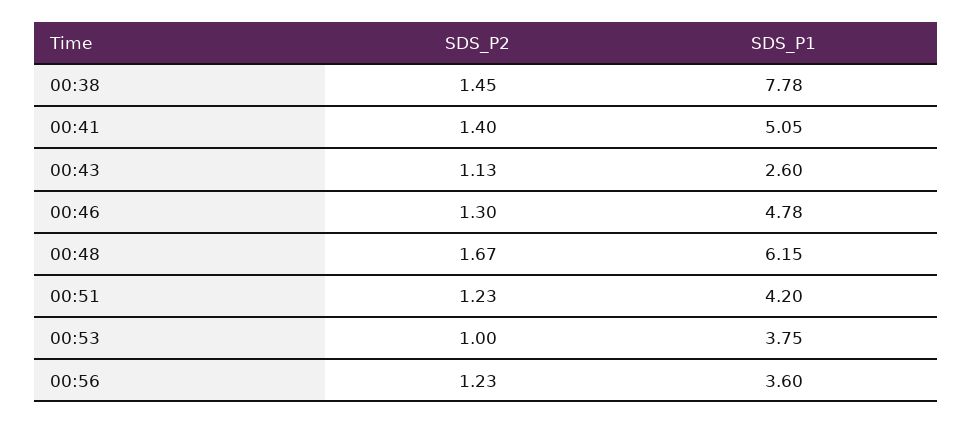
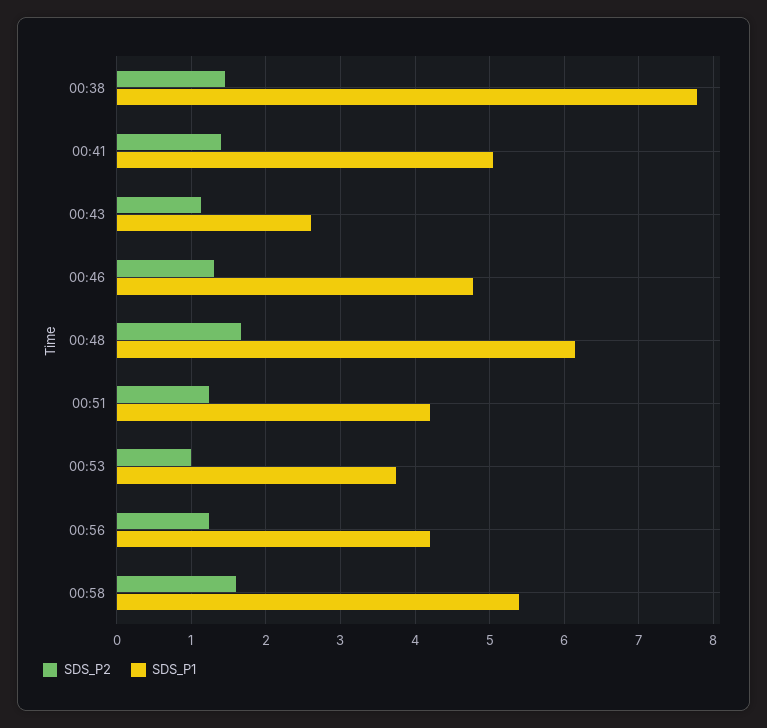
SDS_P1, 00:56: 3.6 -> 4.2
SDS_P2, 00:58: none -> 1.6
SDS_P1, 00:58: none -> 5.4

